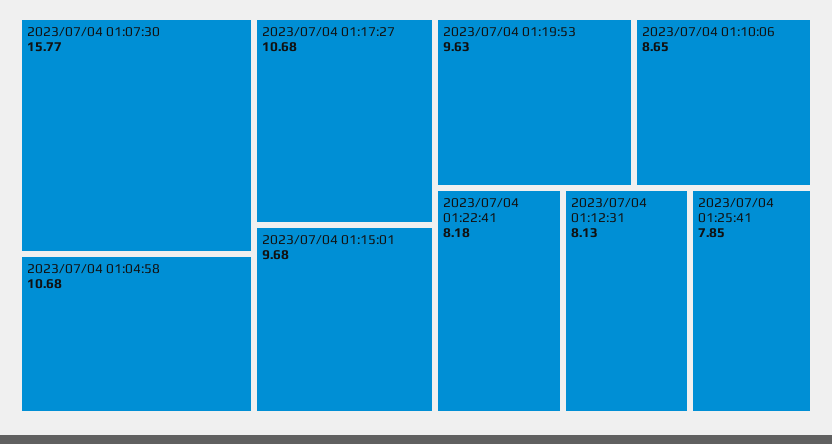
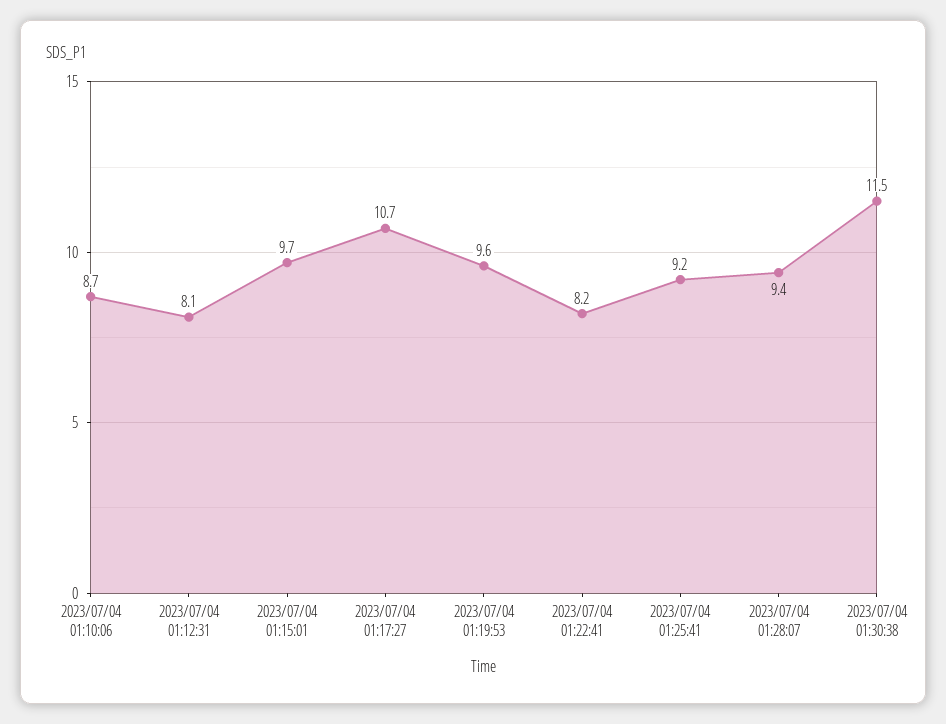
2023/07/04 01:07:30: 15.77 -> none
2023/07/04 01:04:58: 10.68 -> none
2023/07/04 01:25:41: 7.85 -> 9.2
2023/07/04 01:28:07: none -> 9.4
2023/07/04 01:30:38: none -> 11.5

